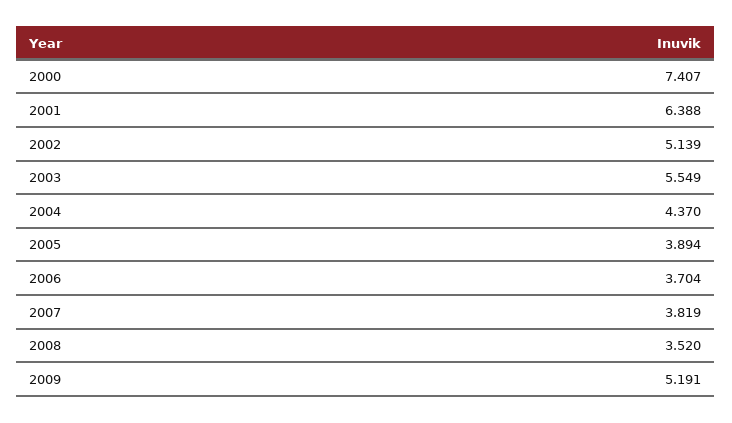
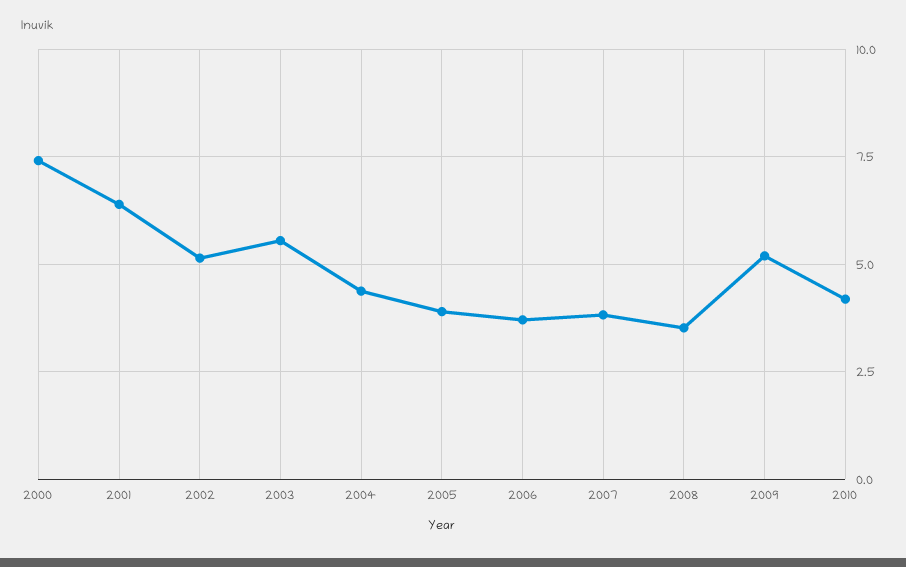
2010: none -> 4.25

